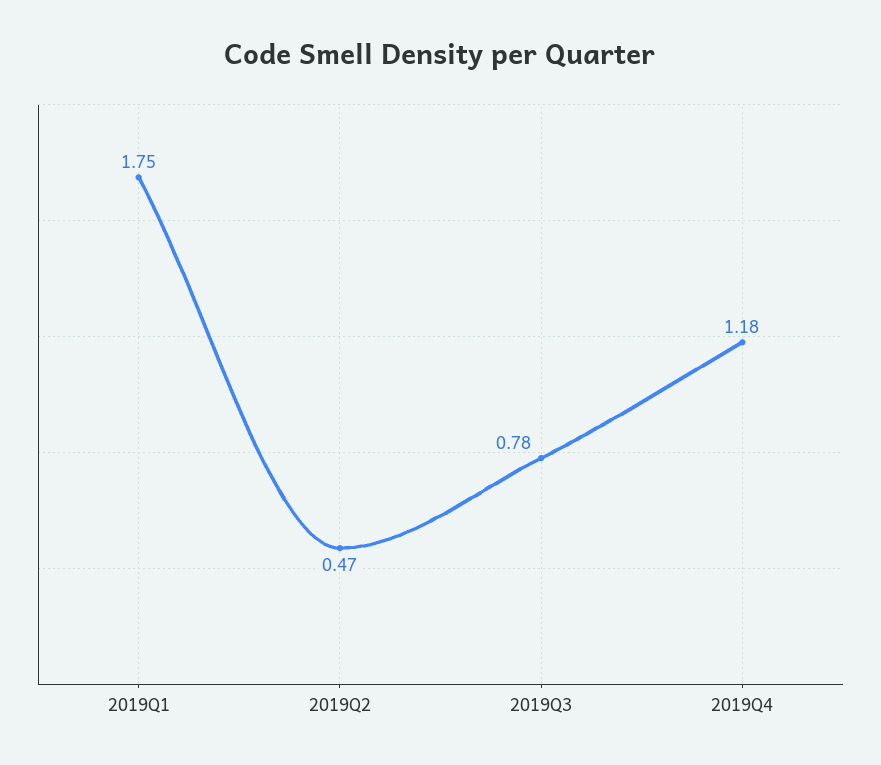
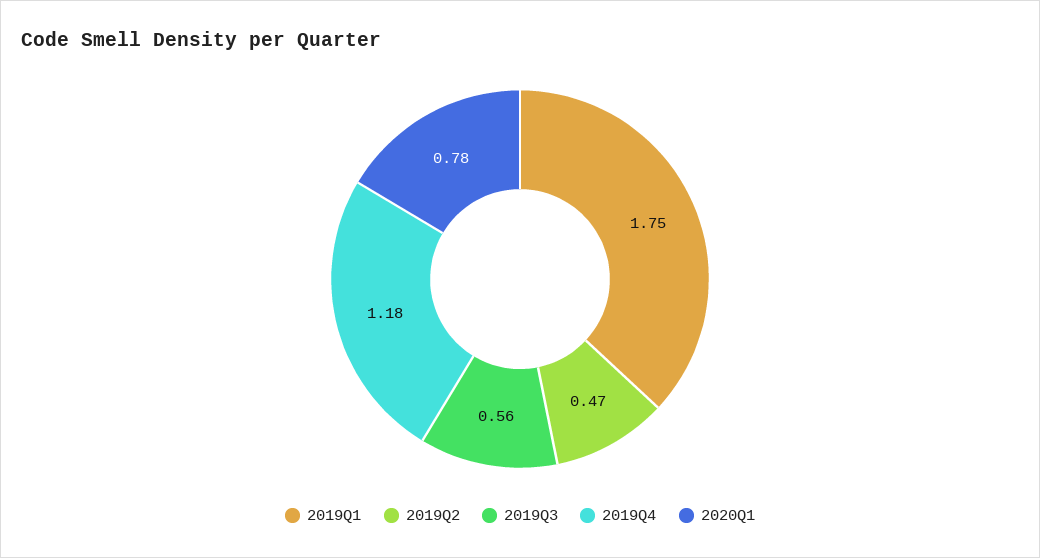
2019Q3: 0.78 -> 0.56
2020Q1: none -> 0.78

